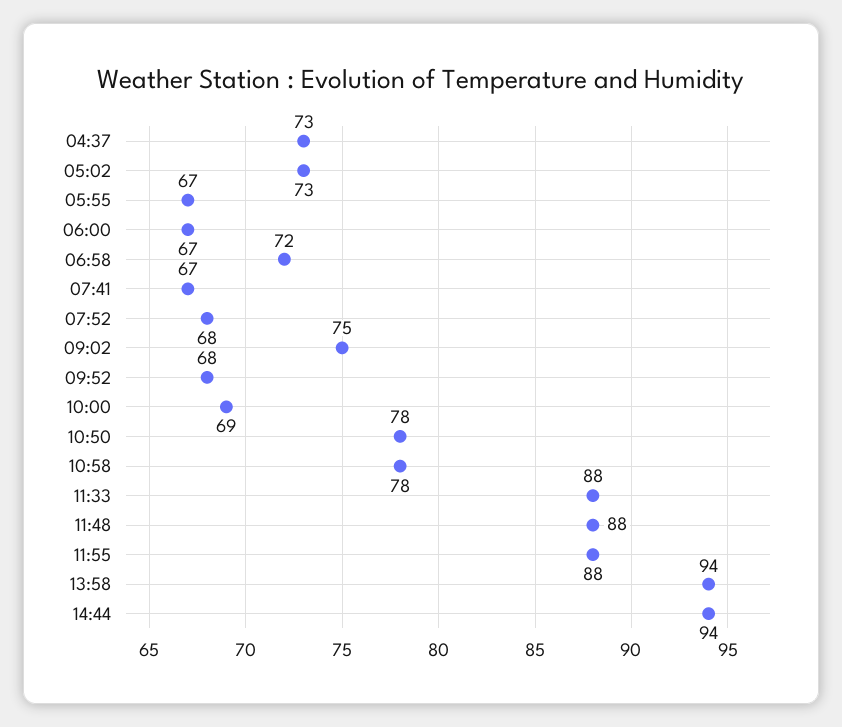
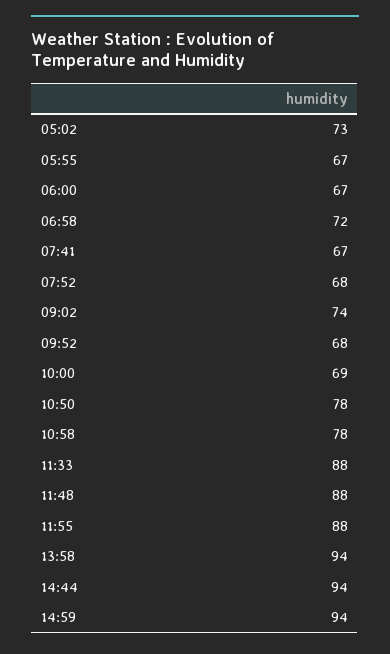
04:37: 73 -> none
09:02: 75 -> 74
14:59: none -> 94

